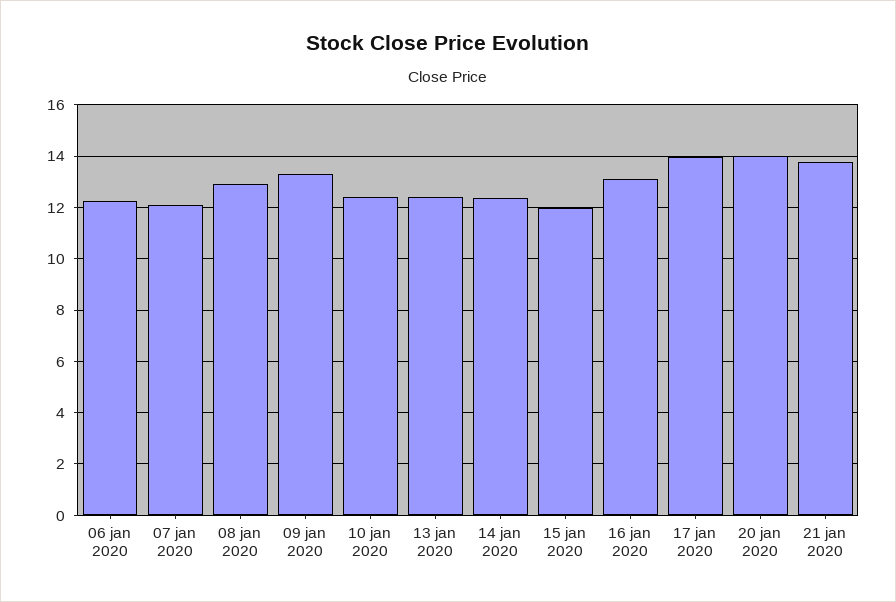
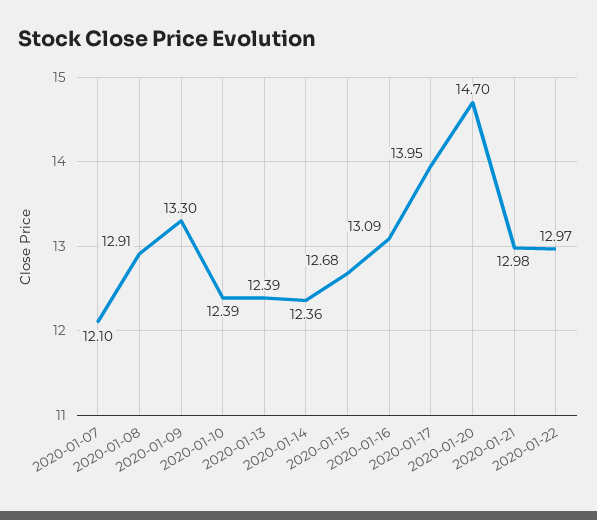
06 jan 2020: 12.25 -> none
15 jan 2020: 12 -> 12.68
20 jan 2020: 14 -> 14.7
21 jan 2020: 13.75 -> 12.98
2020-01-22: none -> 12.97

